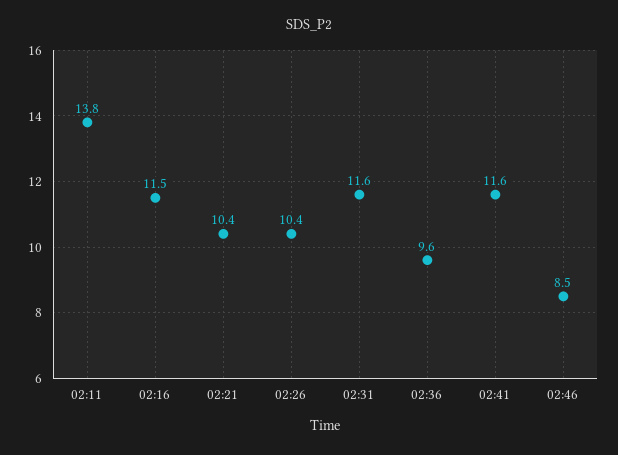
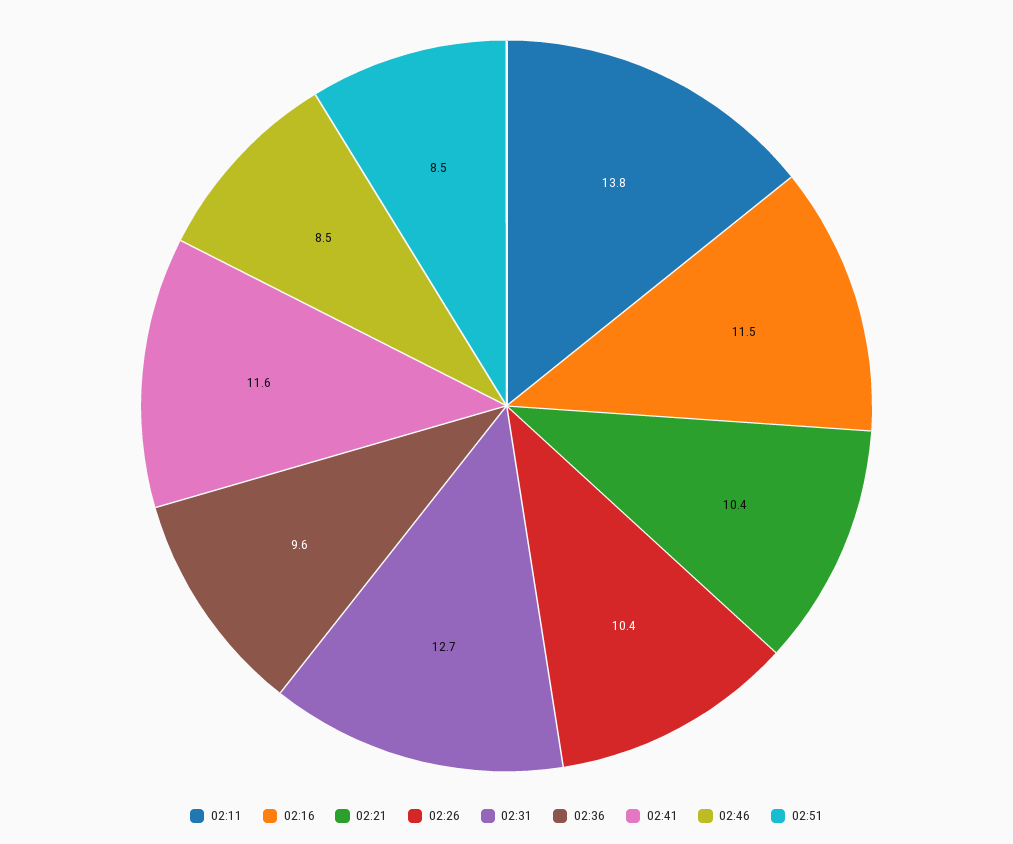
02:31: 11.6 -> 12.7
02:51: none -> 8.5

